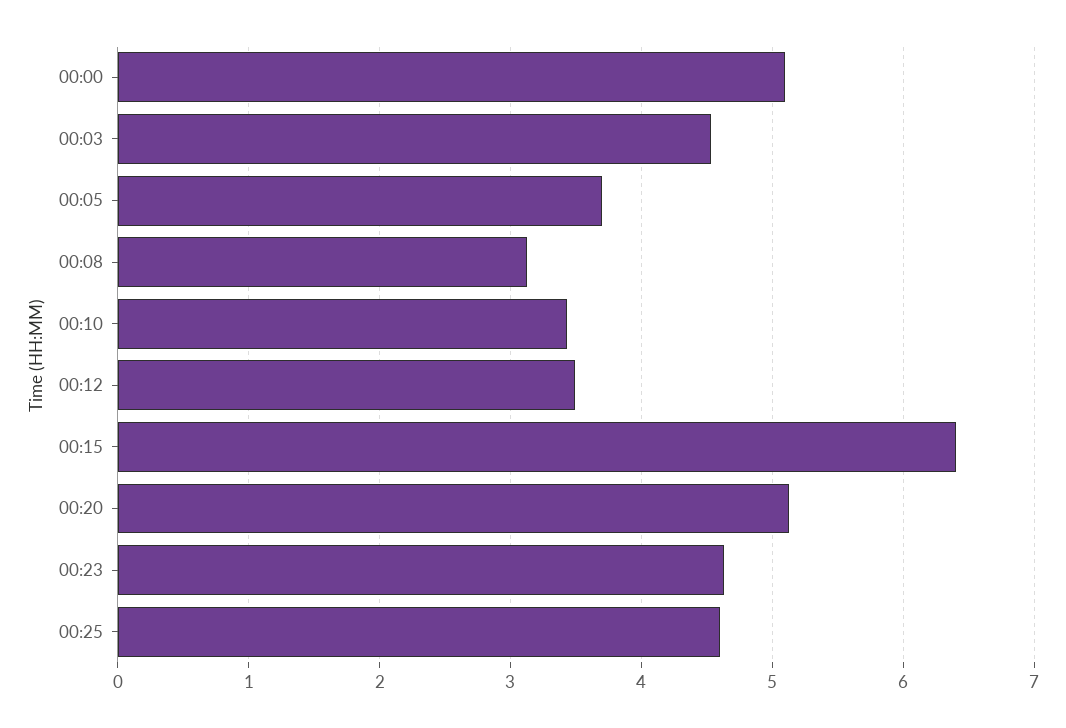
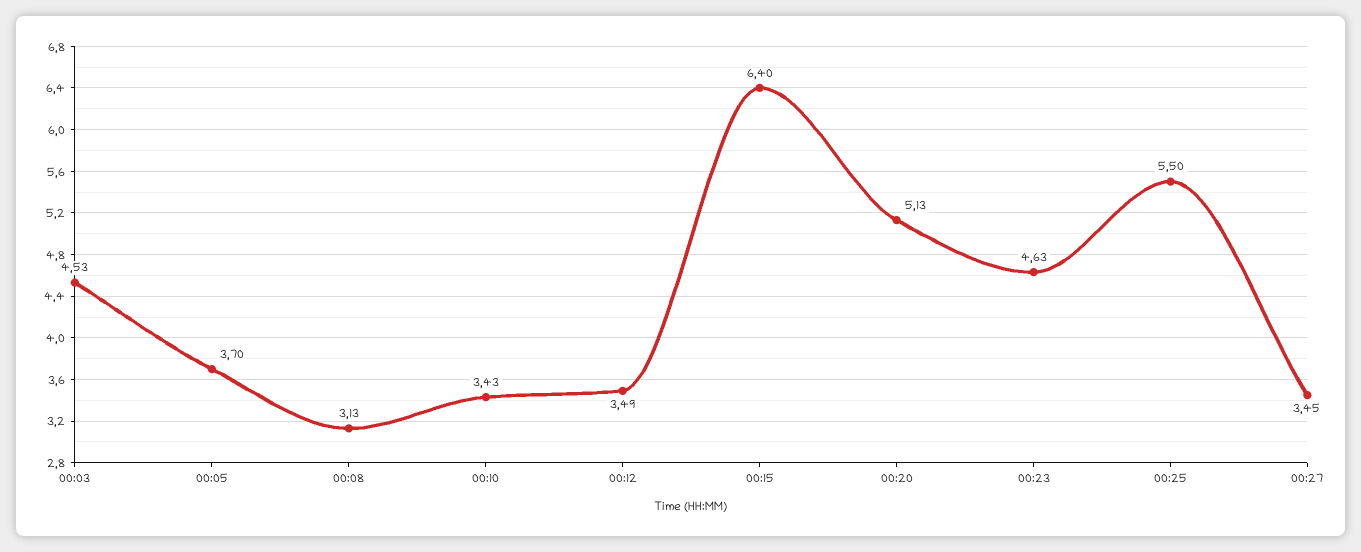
00:00: 5.1 -> none
00:25: 4.6 -> 5.5
00:27: none -> 3.45

